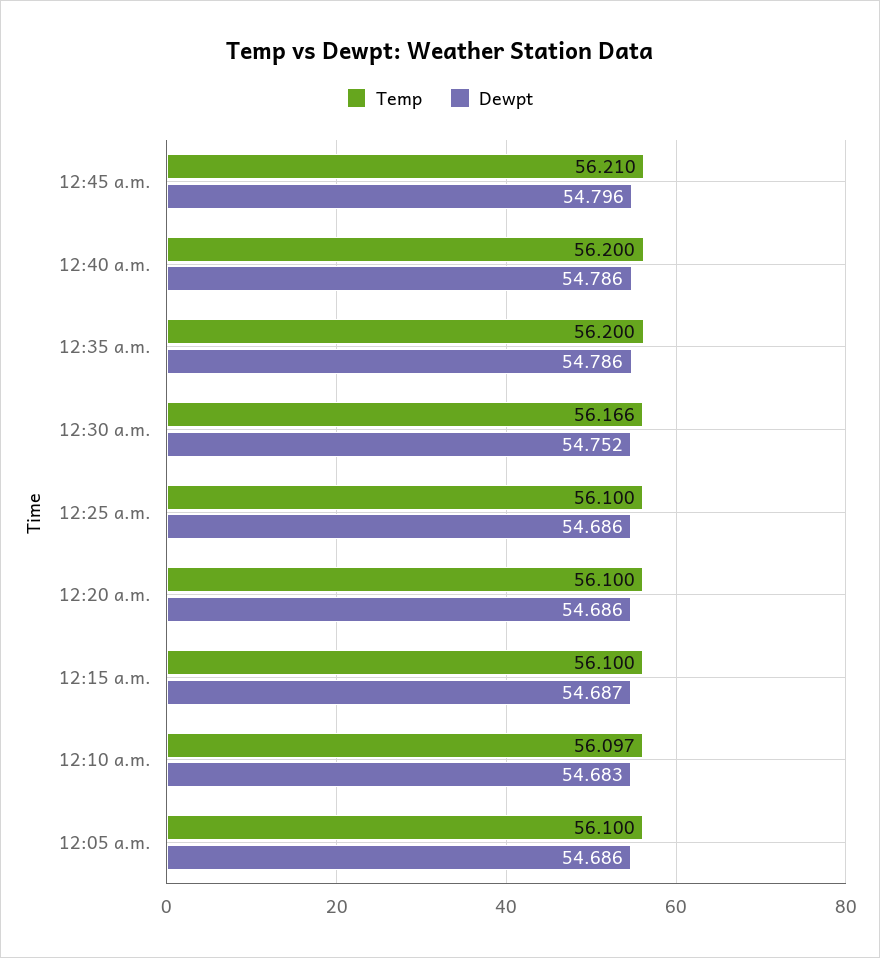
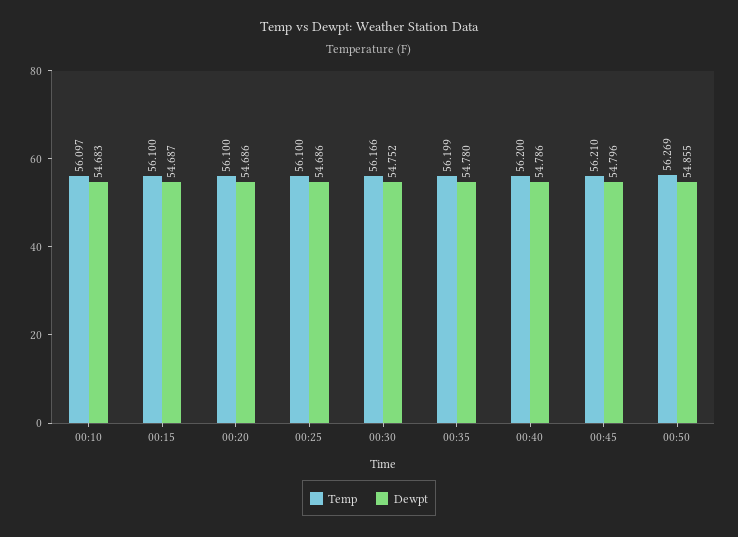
Temp, 12:35 a.m.: 56.2 -> 56.199
Dewpt, 12:35 a.m.: 54.786 -> 54.78
Temp, 12:05 a.m.: 56.1 -> none
Dewpt, 12:05 a.m.: 54.686 -> none
Temp, 00:50: none -> 56.269
Dewpt, 00:50: none -> 54.855

